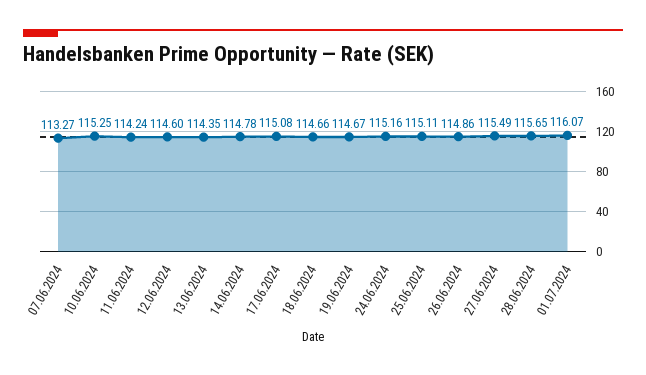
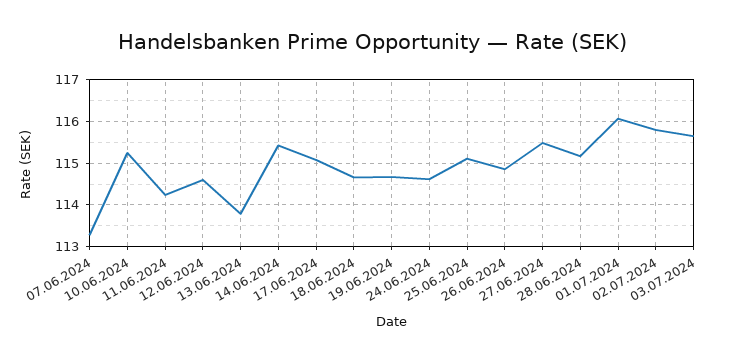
13.06.2024: 114.35 -> 113.8
14.06.2024: 114.78 -> 115.4
24.06.2024: 115.16 -> 114.6
28.06.2024: 115.65 -> 115.2
02.07.2024: none -> 115.8
03.07.2024: none -> 115.6

